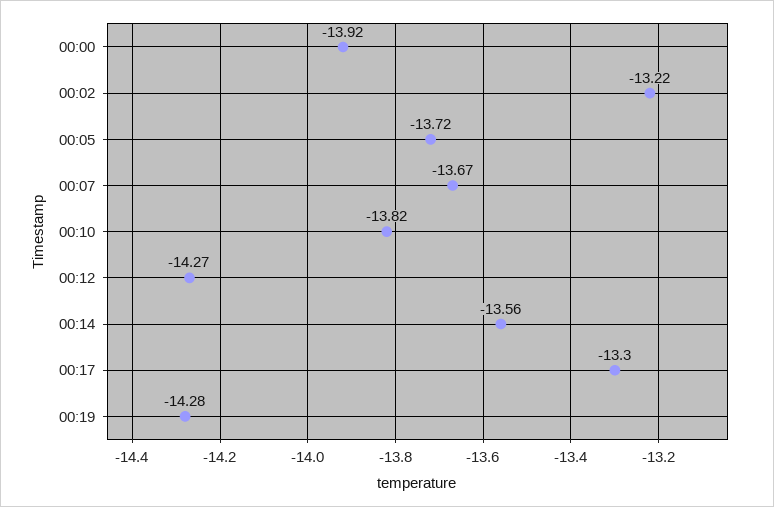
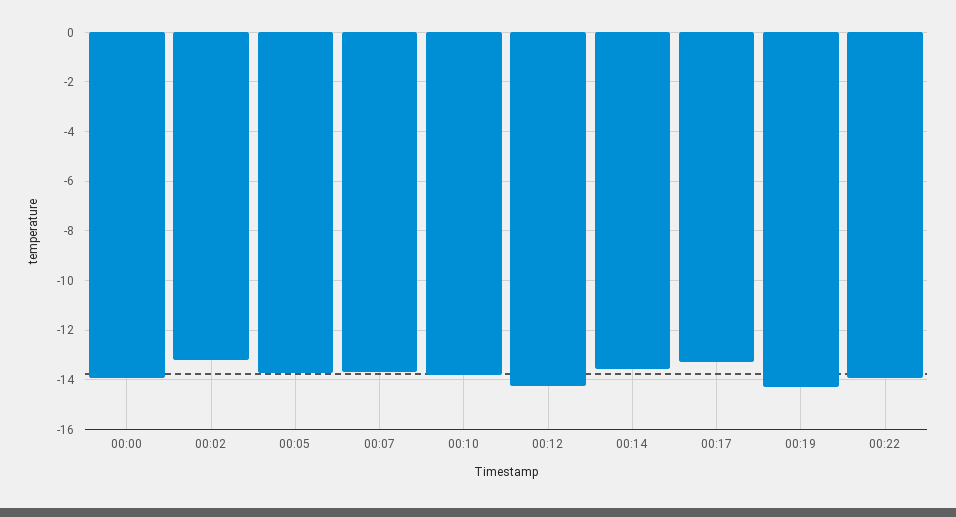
00:22: none -> -14

